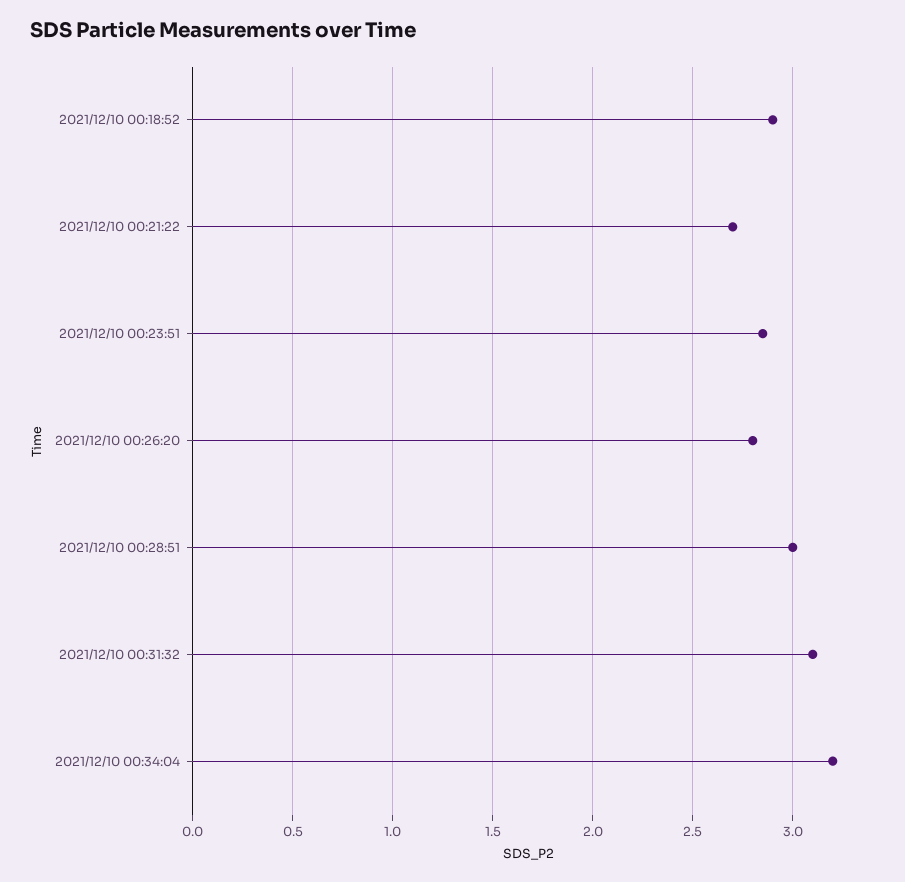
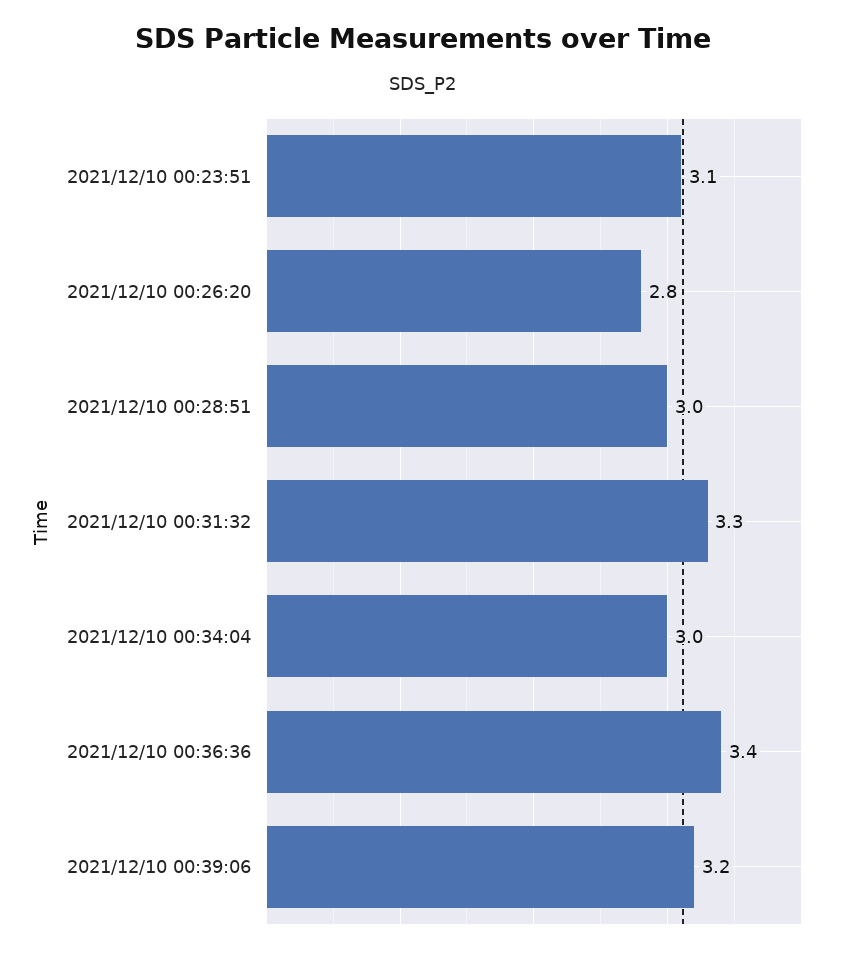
2021/12/10 00:18:52: 2.9 -> none
2021/12/10 00:21:22: 2.7 -> none
2021/12/10 00:23:51: 2.85 -> 3.1
2021/12/10 00:31:32: 3.1 -> 3.3
2021/12/10 00:34:04: 3.2 -> 3
2021/12/10 00:36:36: none -> 3.4
2021/12/10 00:39:06: none -> 3.2

